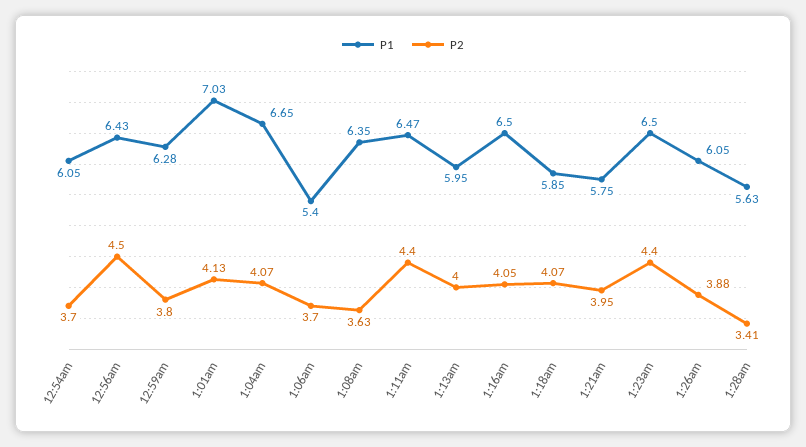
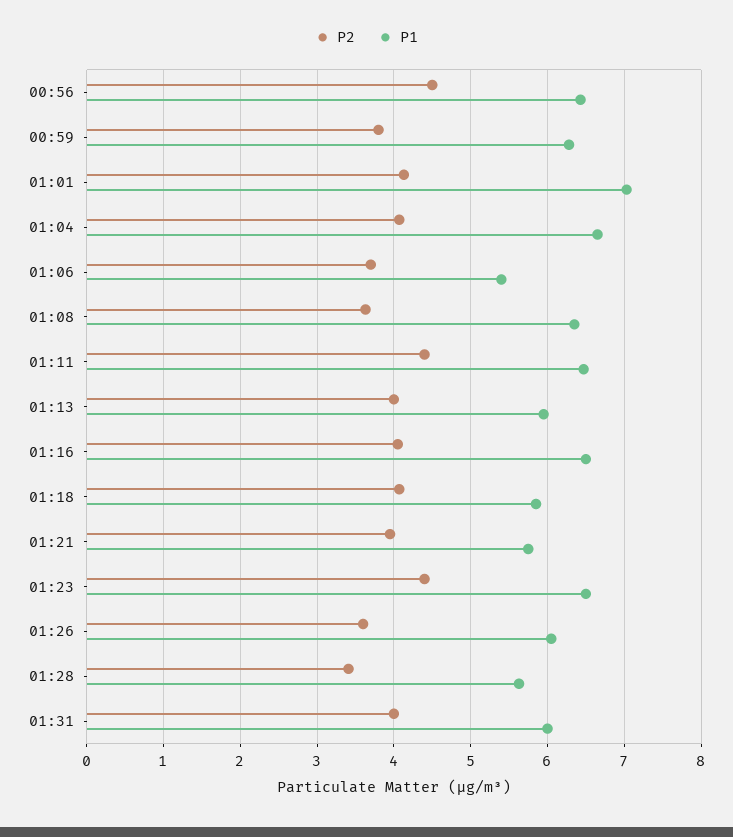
P1, 12:54am: 6.05 -> none
P2, 12:54am: 3.7 -> none
P2, 1:26am: 3.88 -> 3.6
P2, 01:31: none -> 4
P1, 01:31: none -> 6

